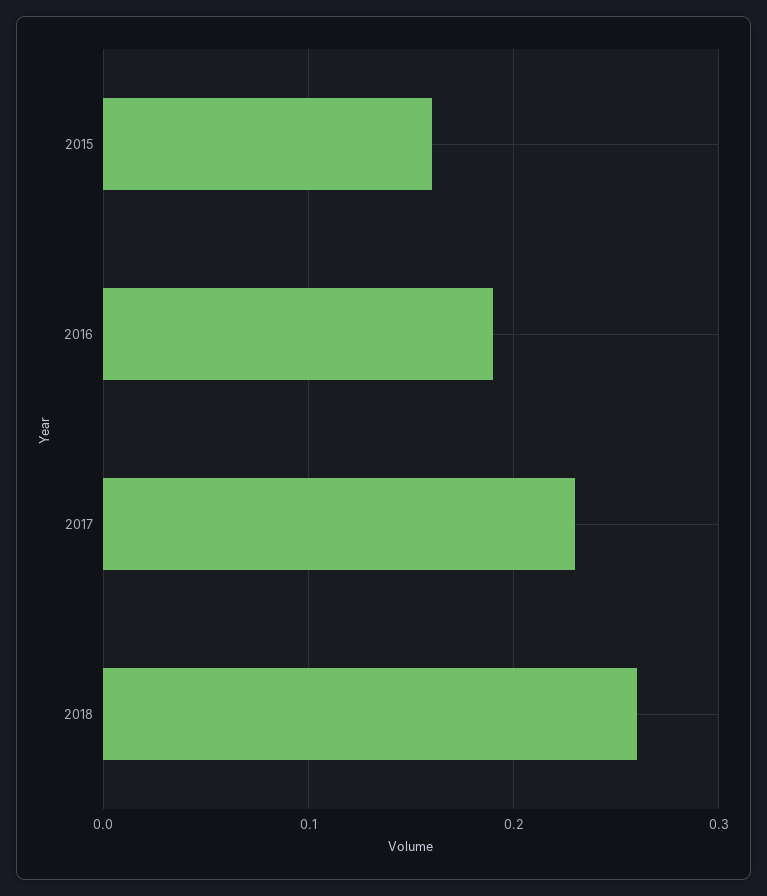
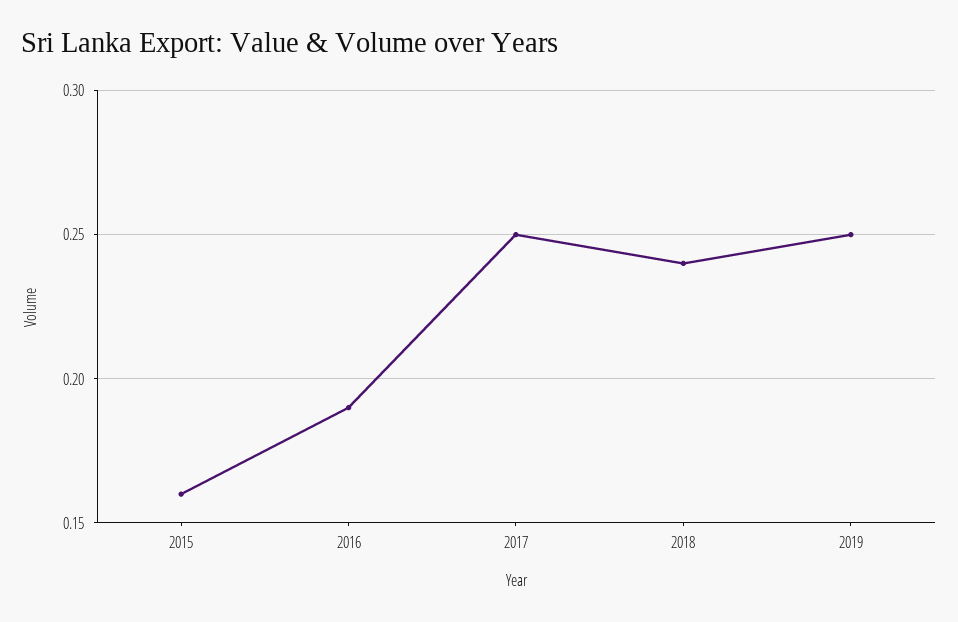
2017: 0.23 -> 0.25
2018: 0.26 -> 0.24
2019: none -> 0.25

